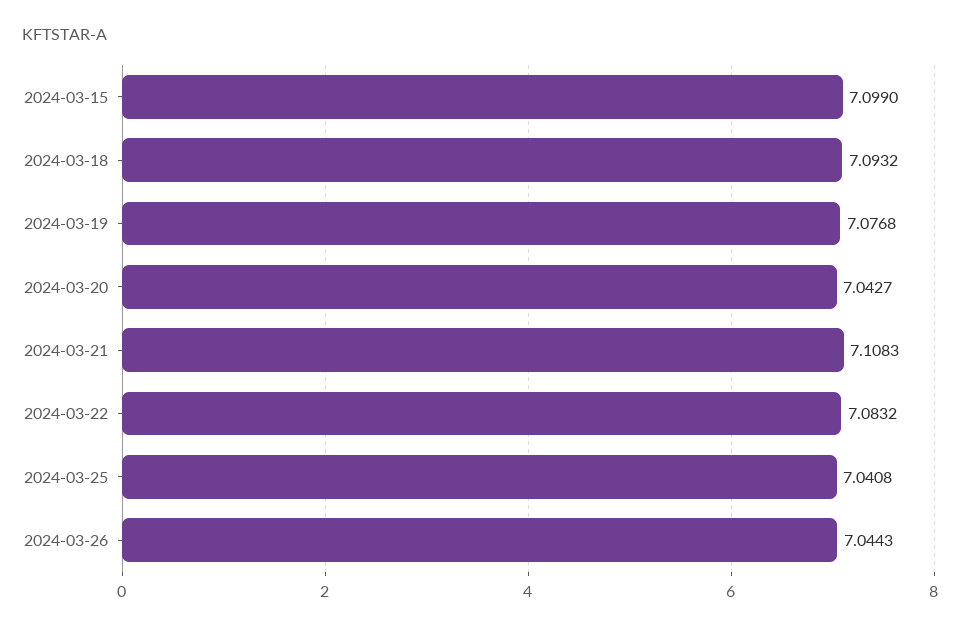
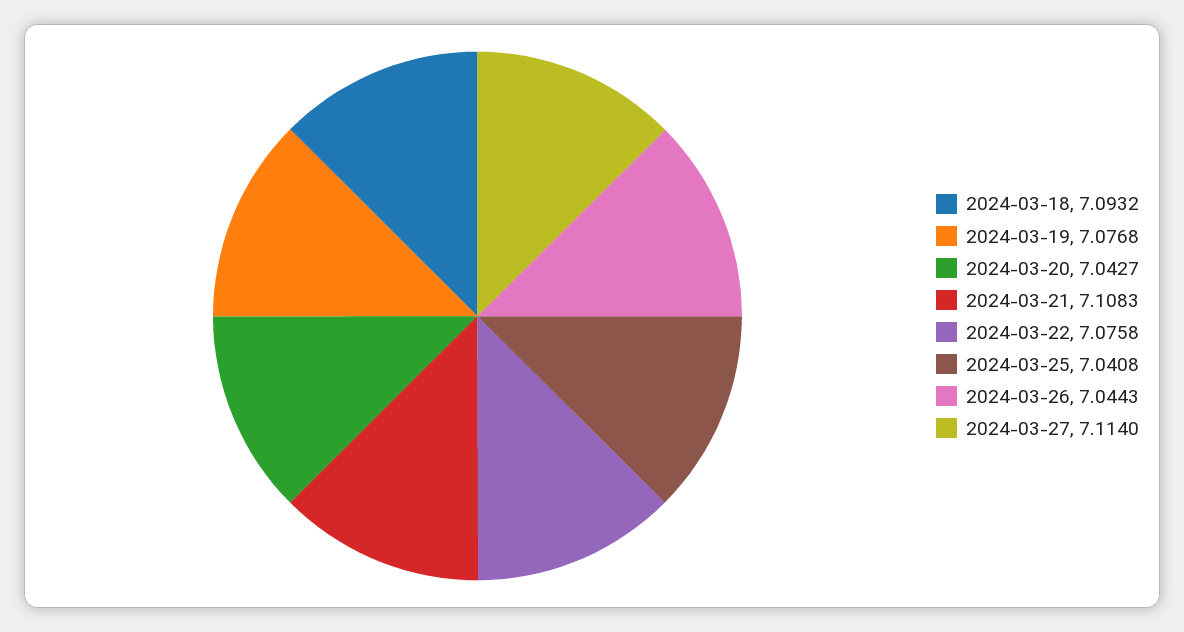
2024-03-15: 7.099 -> none
2024-03-22: 7.0832 -> 7.0758
2024-03-27: none -> 7.114

